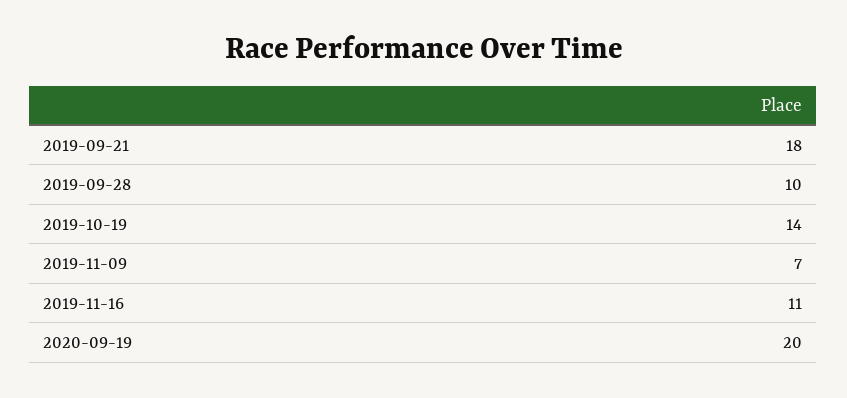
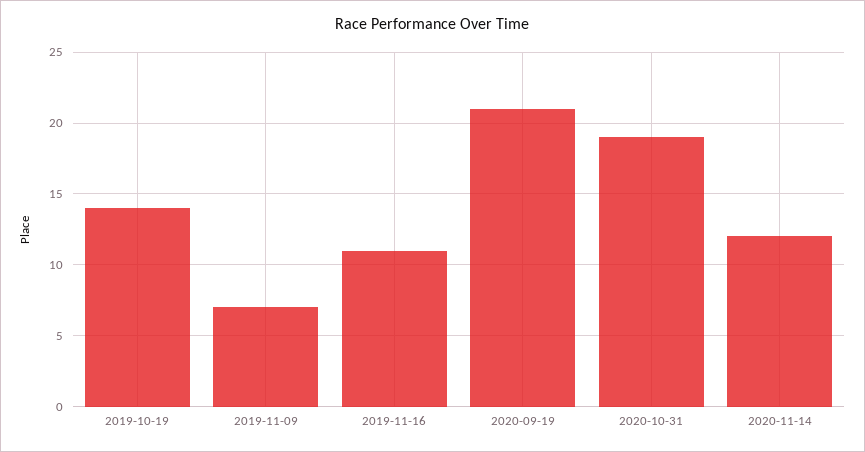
2019-09-21: 18 -> none
2019-09-28: 10 -> none
2020-09-19: 20 -> 21
2020-10-31: none -> 19
2020-11-14: none -> 12

